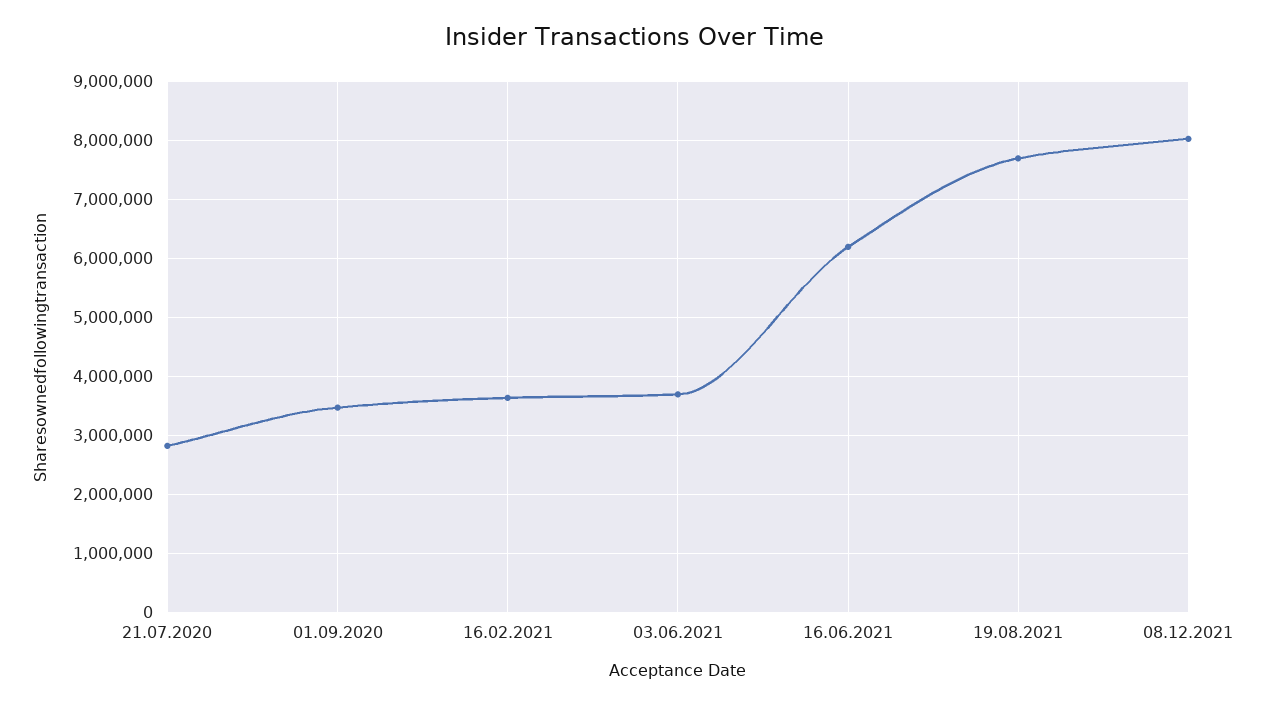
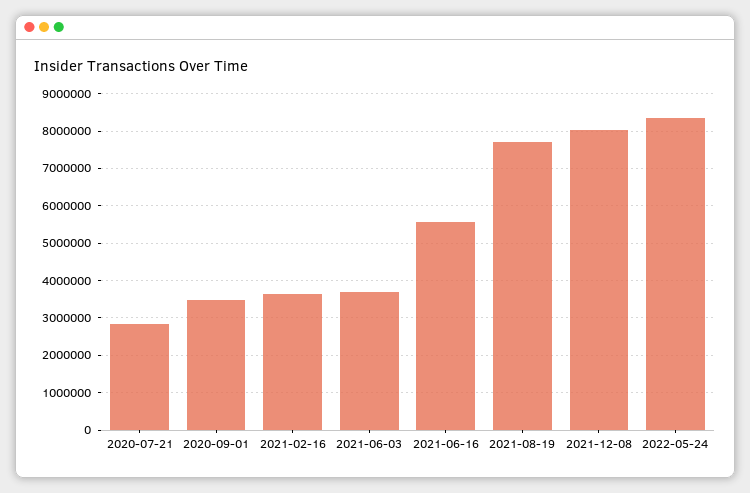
16.06.2021: 6200000 -> 5600000
2022-05-24: none -> 8400000

